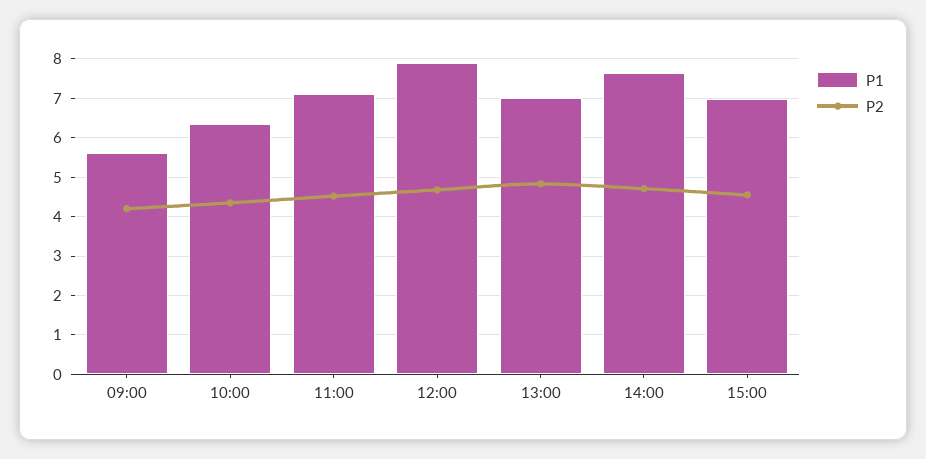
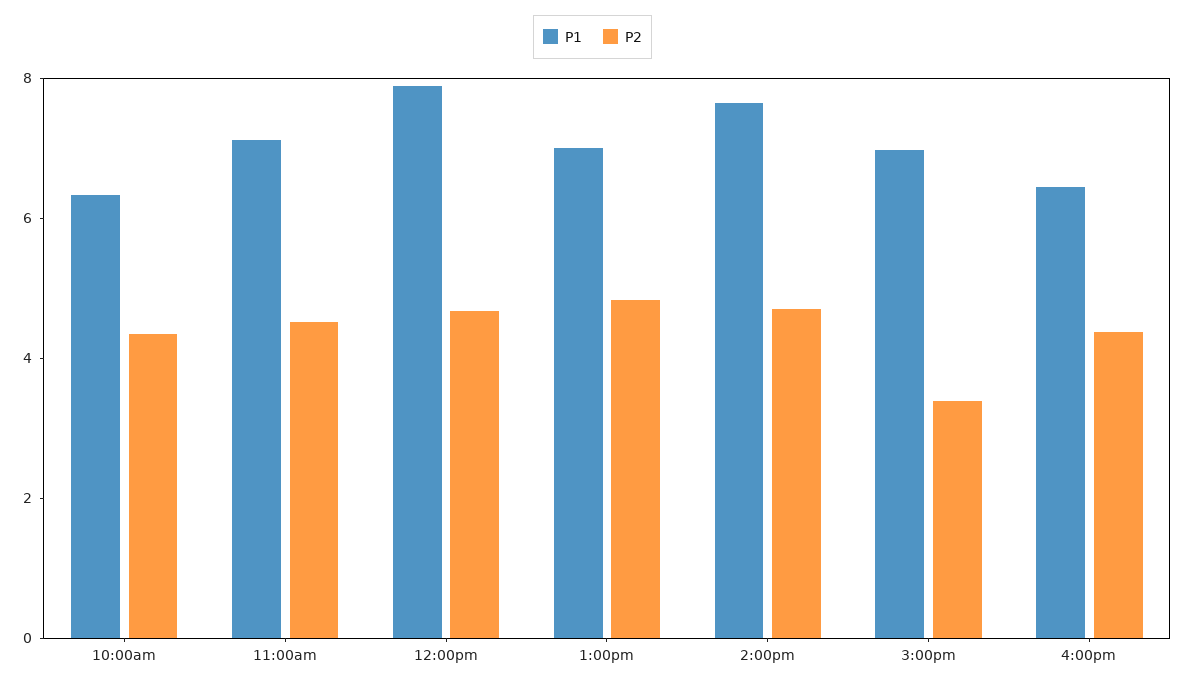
P1, 09:00: 5.6 -> none
P2, 09:00: 4.2 -> none
P2, 15:00: 4.6 -> 3.5
P1, 4:00pm: none -> 6.5
P2, 4:00pm: none -> 4.5

